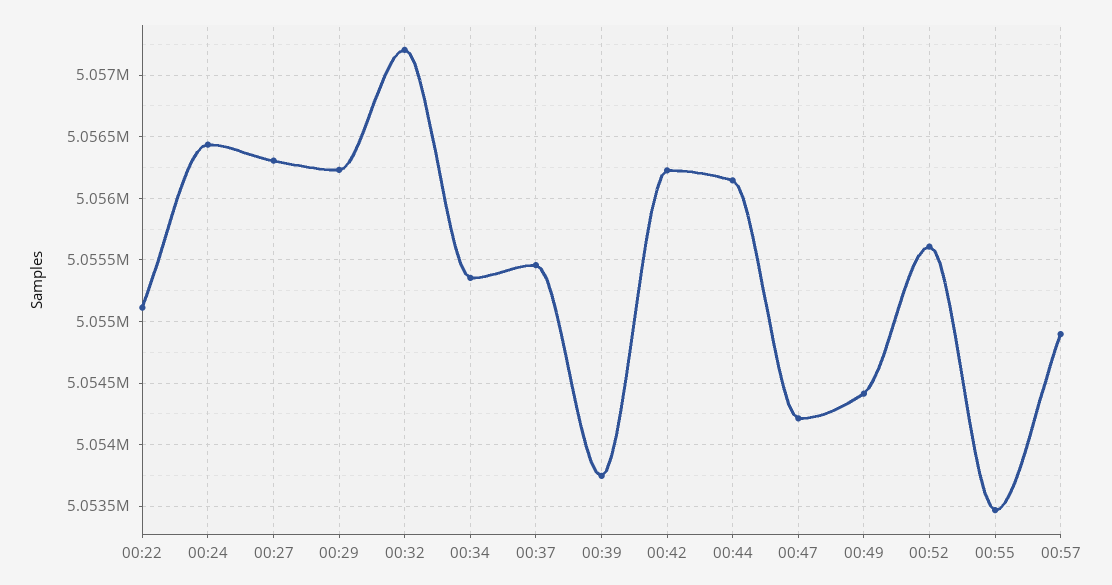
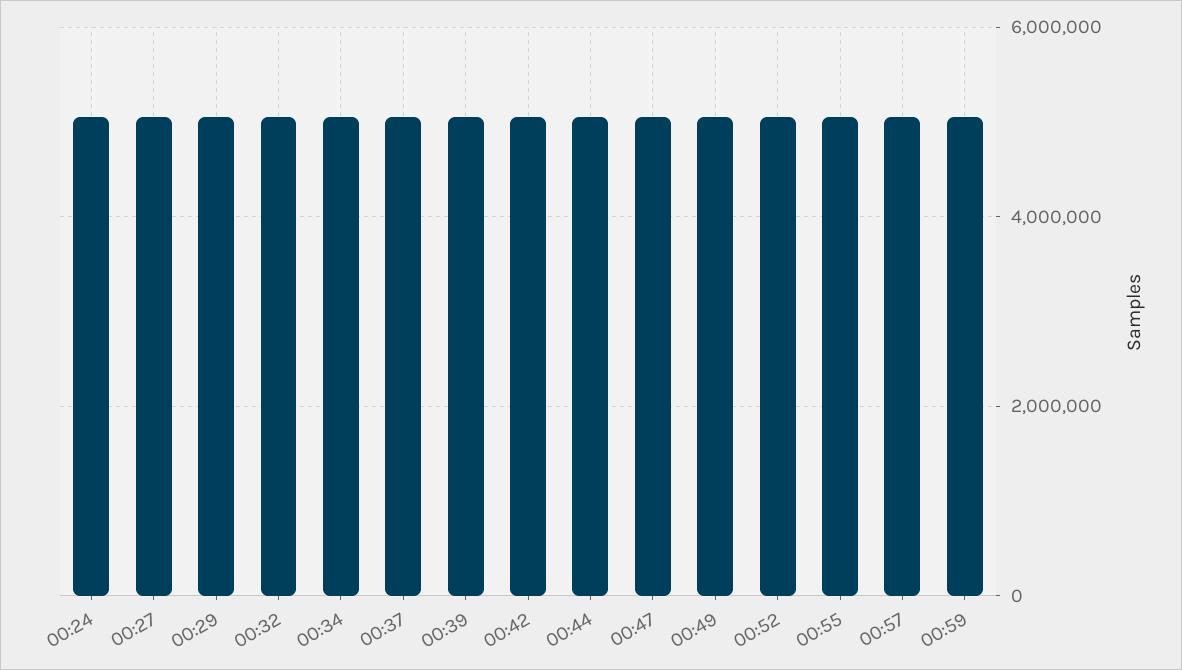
00:22: 5055100 -> none
00:59: none -> 5000000

